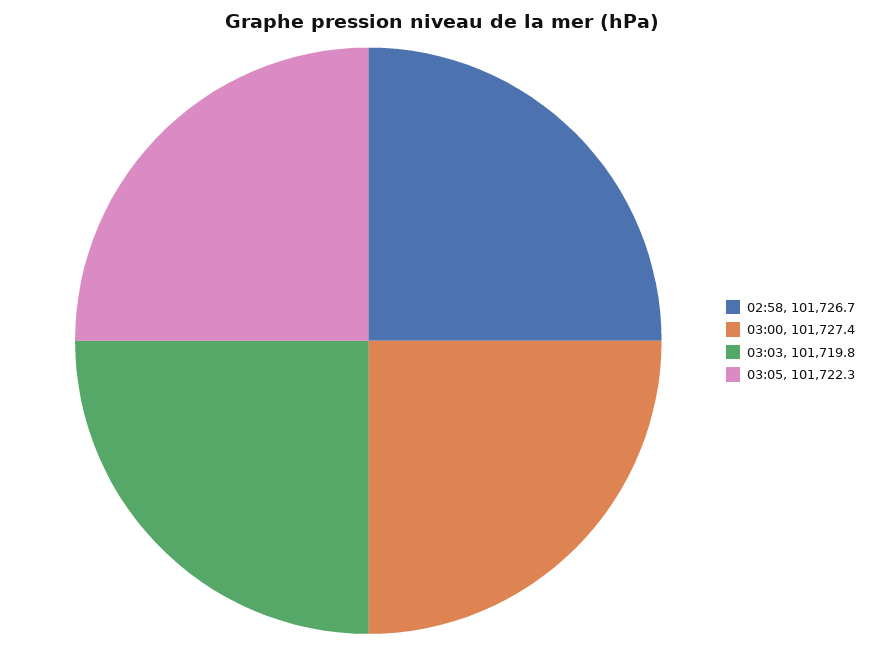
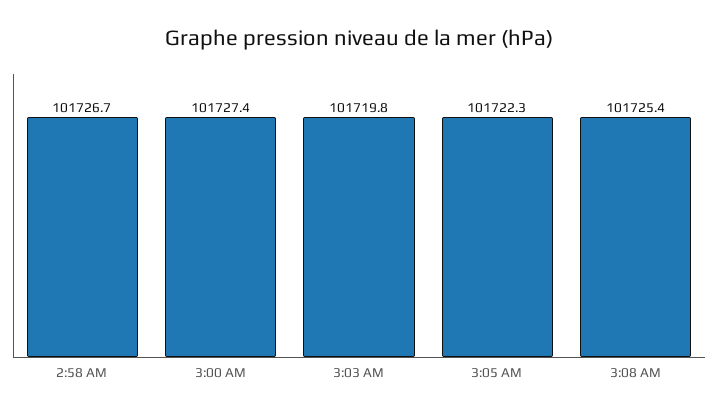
3:08 AM: none -> 101725.4

